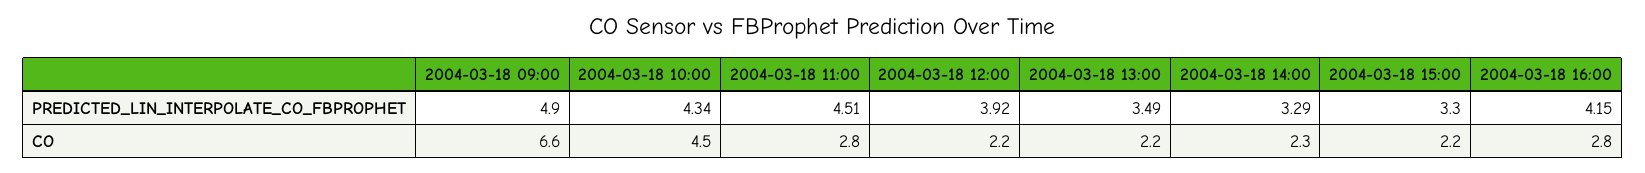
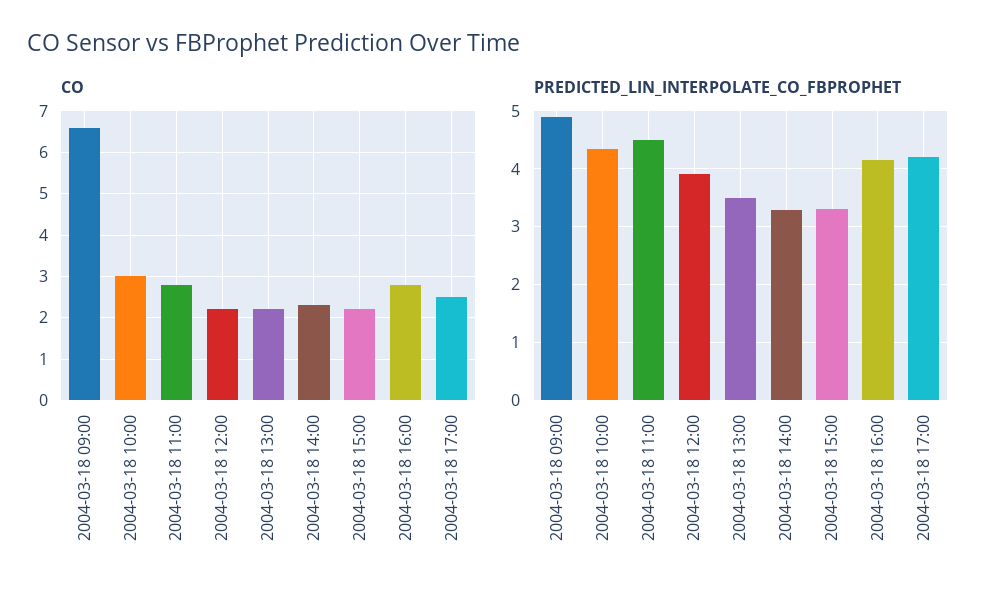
CO, 2004-03-18 10:00: 4.5 -> 3
CO, 2004-03-18 17:00: none -> 2.5
PREDICTED_LIN_INTERPOLATE_CO_FBPROPHET, 2004-03-18 17:00: none -> 4.2

